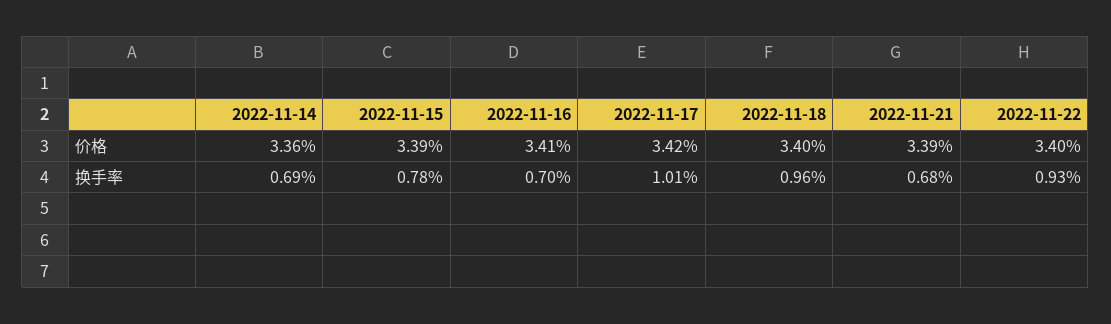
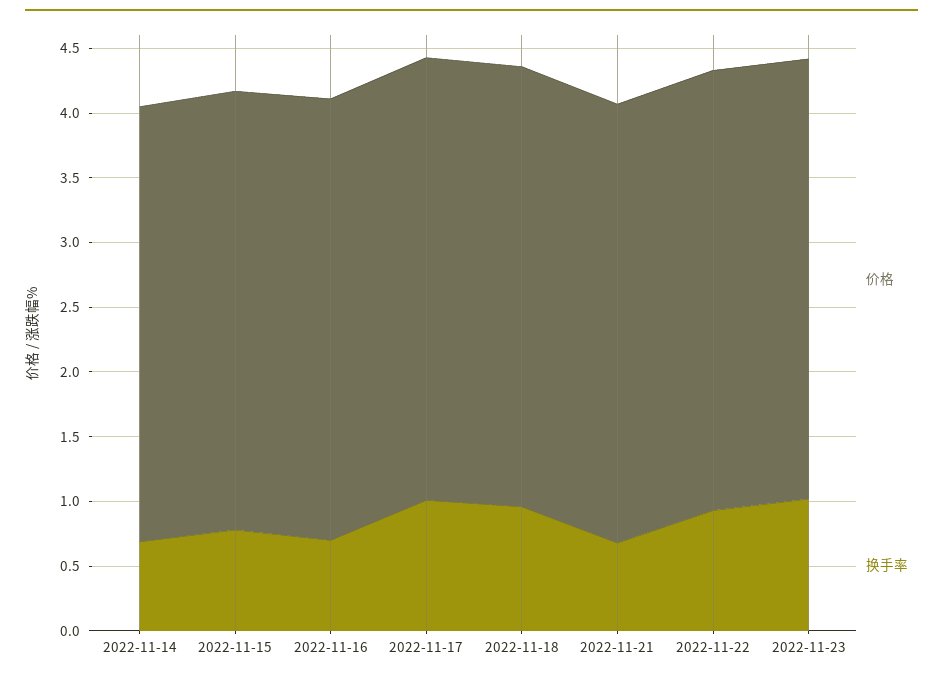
价格, 2022-11-23: none -> 3.4
换手率, 2022-11-23: none -> 1

